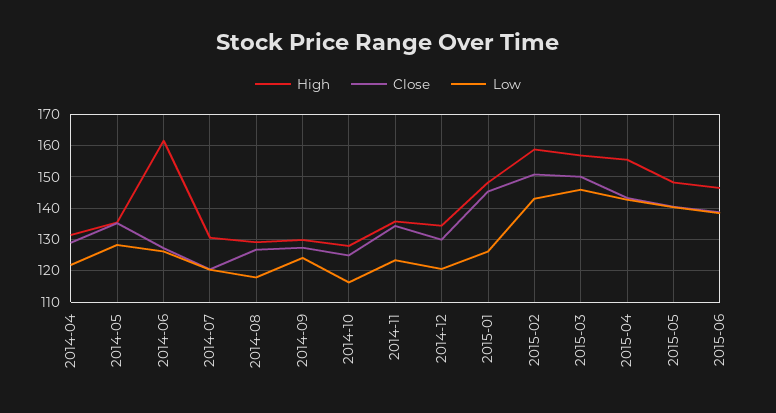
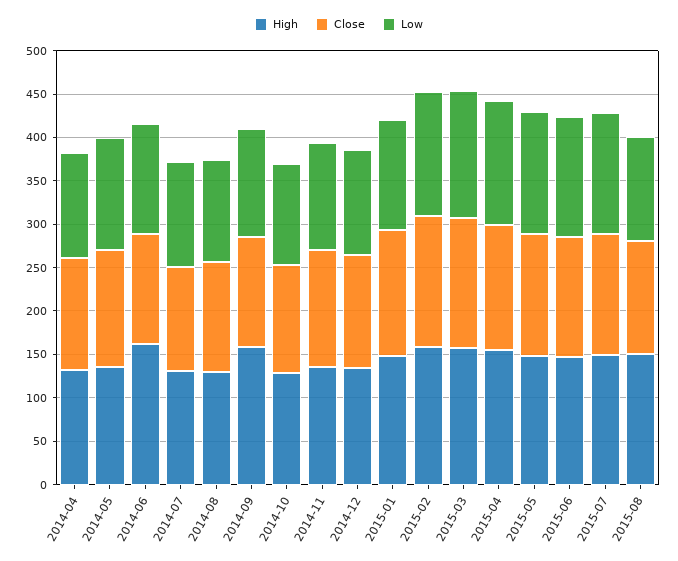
High, 2014-09: 130 -> 160
High, 2015-07: none -> 150
Close, 2015-07: none -> 140
Low, 2015-07: none -> 140
High, 2015-08: none -> 150
Close, 2015-08: none -> 130
Low, 2015-08: none -> 120

